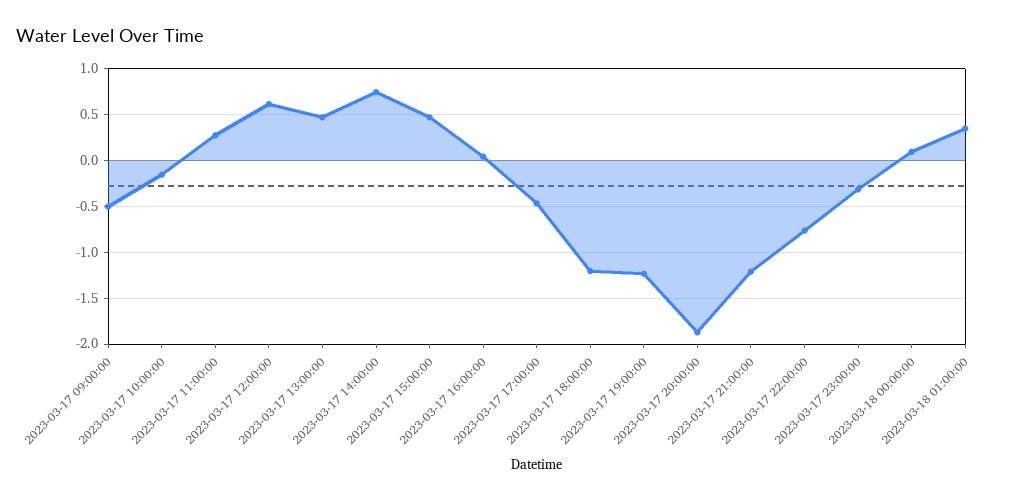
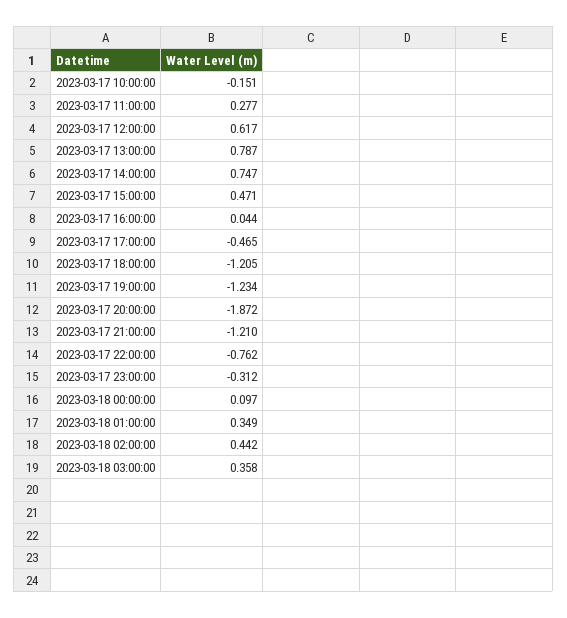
2023-03-17 09:00:00: -0.5 -> none
2023-03-17 13:00:00: 0.5 -> 0.787
2023-03-18 02:00:00: none -> 0.442
2023-03-18 03:00:00: none -> 0.358

